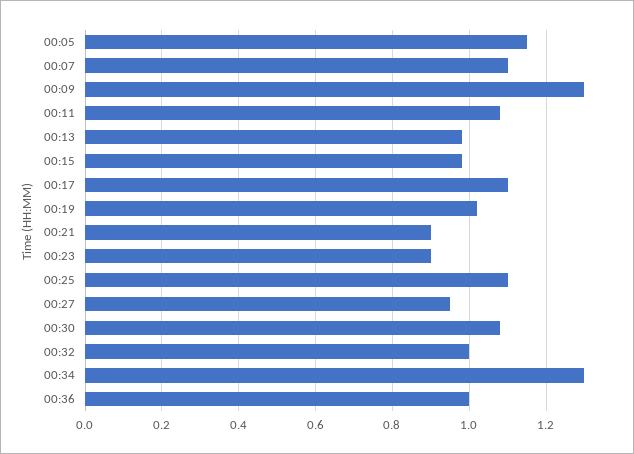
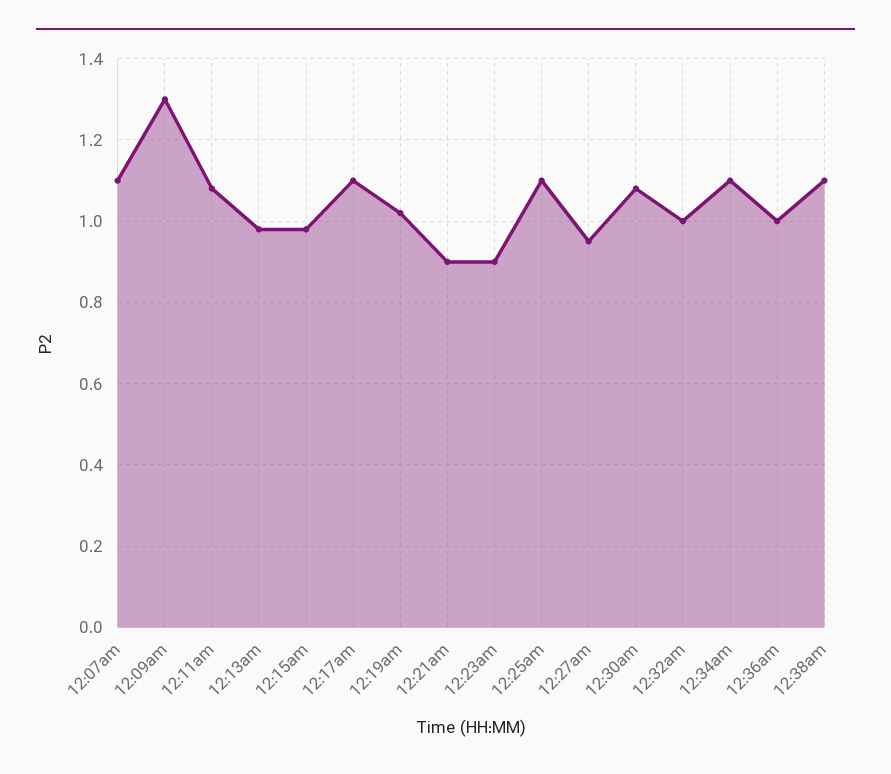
00:05: 1.15 -> none
00:34: 1.3 -> 1.1
12:38am: none -> 1.1

